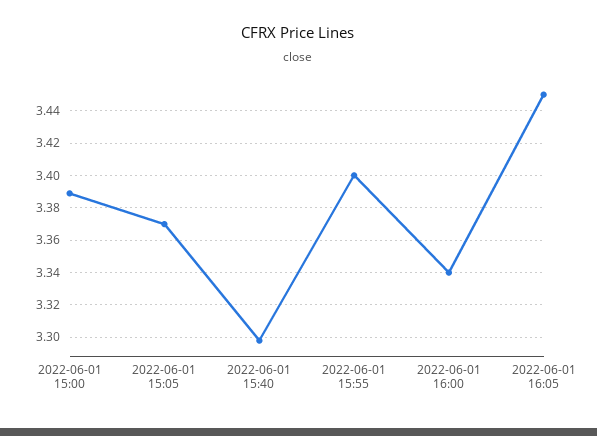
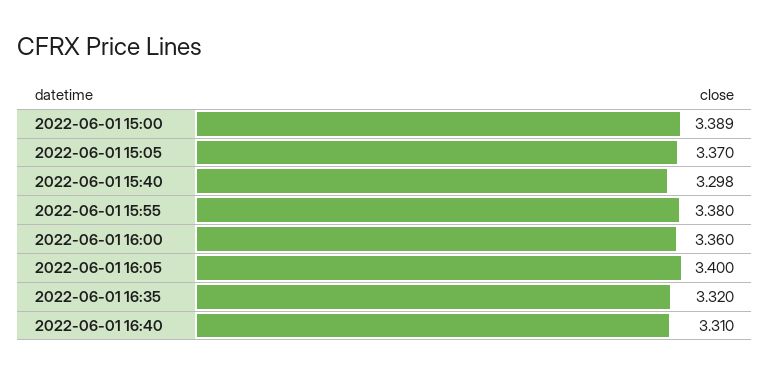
2022-06-01 15:55: 3.4 -> 3.38
2022-06-01 16:00: 3.34 -> 3.36
2022-06-01 16:05: 3.45 -> 3.4
2022-06-01 16:35: none -> 3.32
2022-06-01 16:40: none -> 3.31

